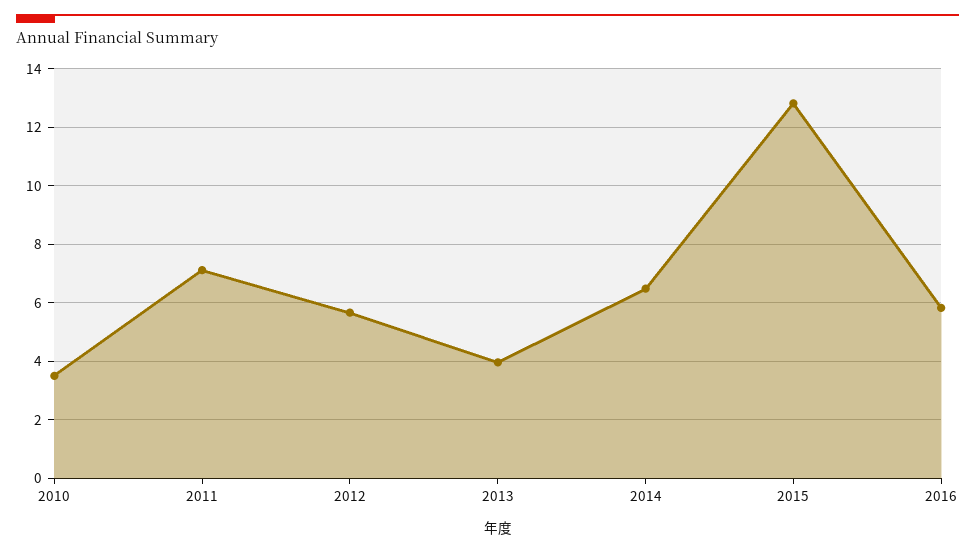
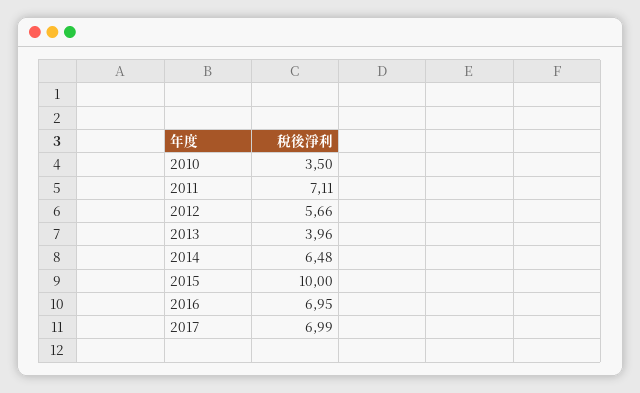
2015: 12.75 -> 10
2016: 5.75 -> 6.95
2017: none -> 6.99

